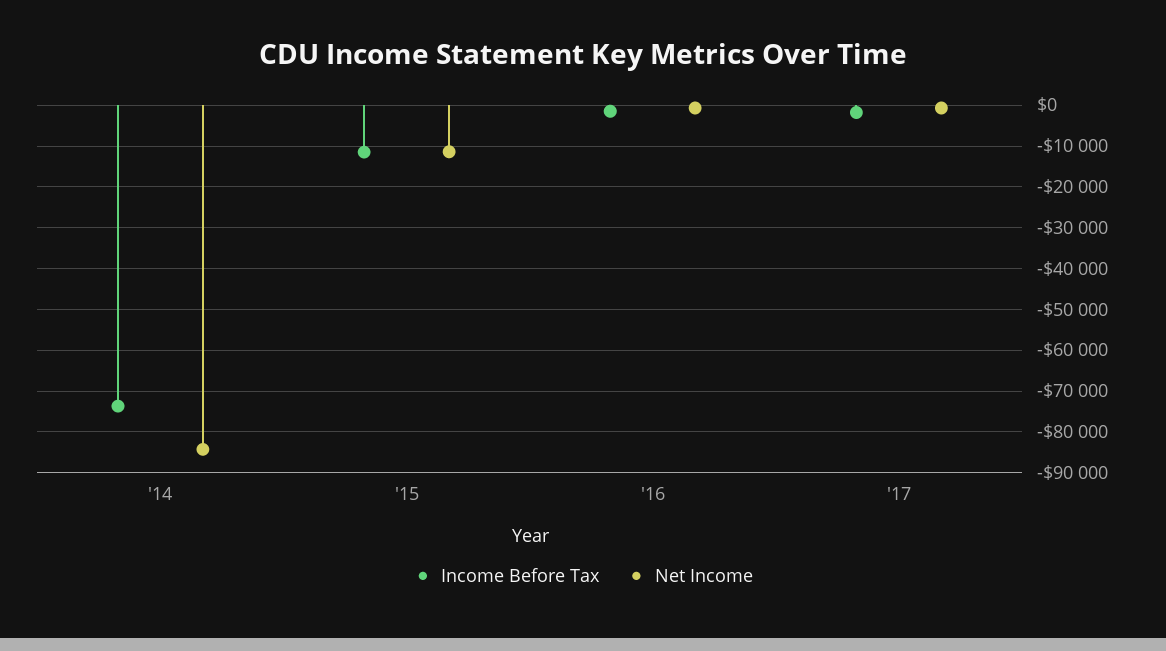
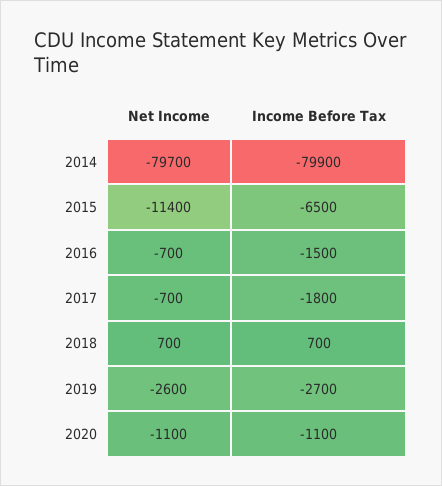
Income Before Tax, '14: -74000 -> -79900
Net Income, '14: -84000 -> -79700
Income Before Tax, '15: -12000 -> -6500
Net Income, 2018: none -> 700
Income Before Tax, 2018: none -> 700
Net Income, 2019: none -> -2600
Income Before Tax, 2019: none -> -2700
Net Income, 2020: none -> -1100
Income Before Tax, 2020: none -> -1100

